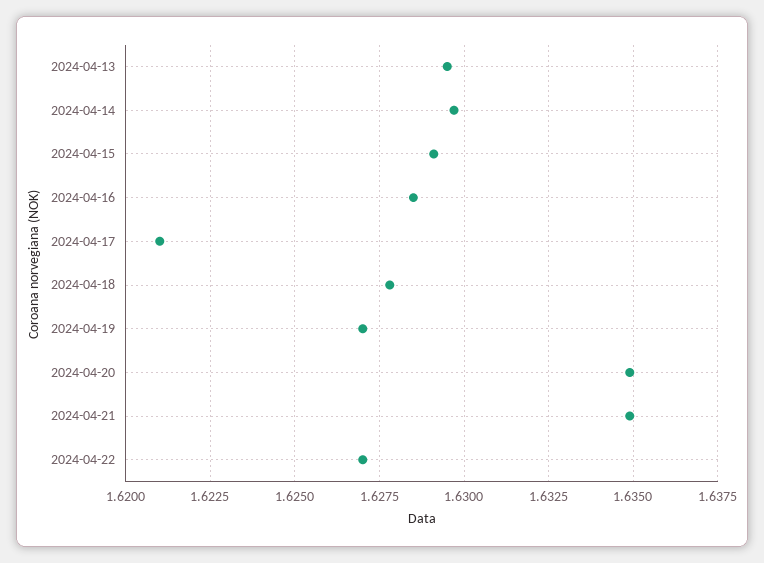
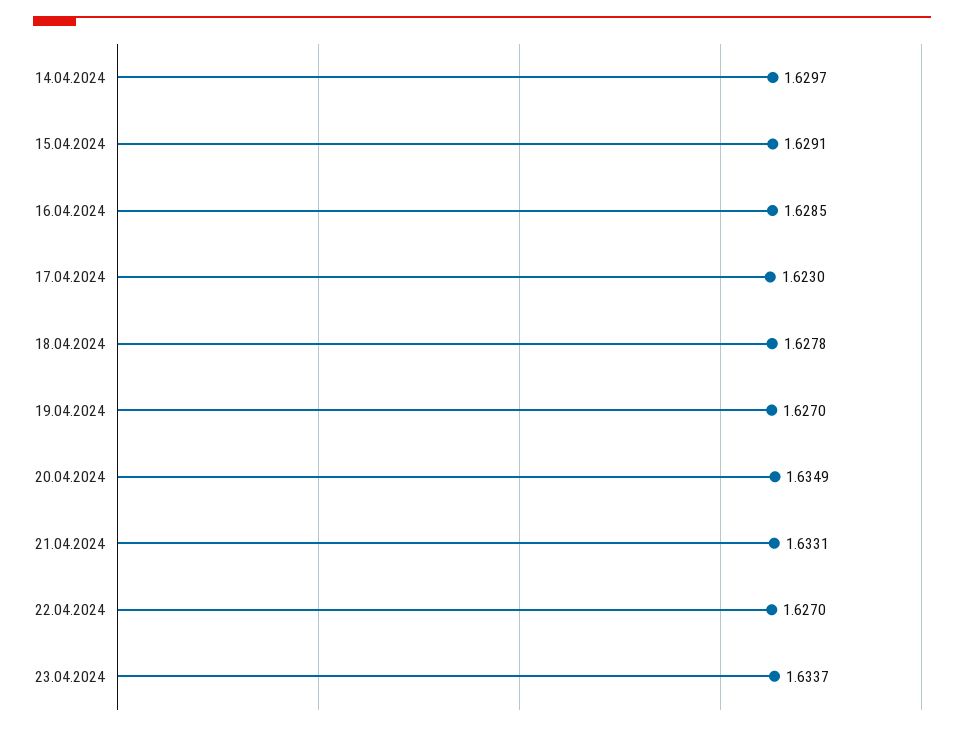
2024-04-13: 1.6295 -> none
2024-04-17: 1.621 -> 1.623
2024-04-21: 1.635 -> 1.6331
23.04.2024: none -> 1.6337

